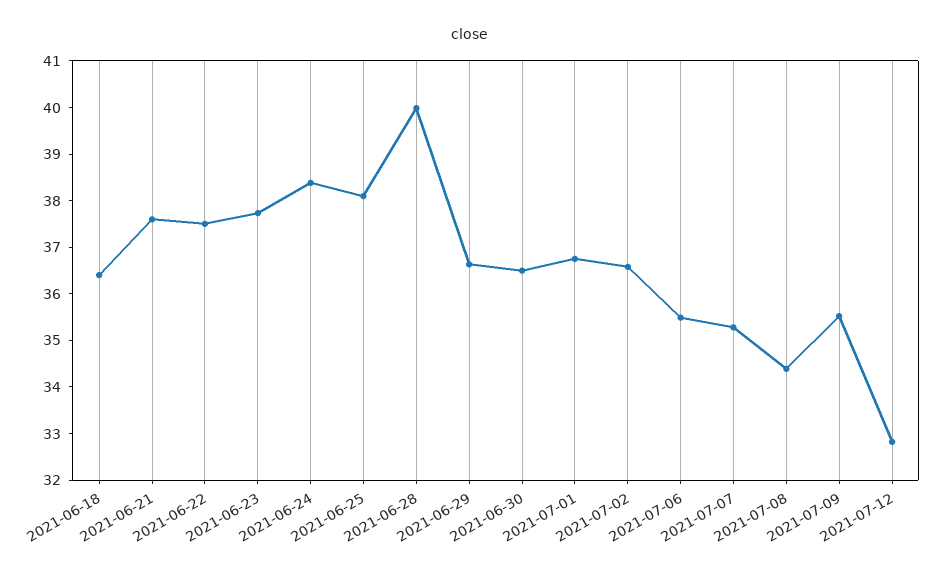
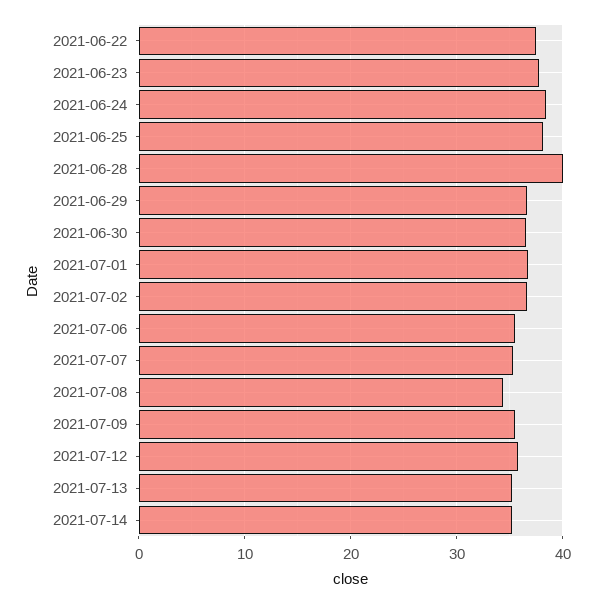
2021-06-18: 36.4 -> none
2021-06-21: 37.6 -> none
2021-07-12: 32.8 -> 36
2021-07-13: none -> 35
2021-07-14: none -> 35

